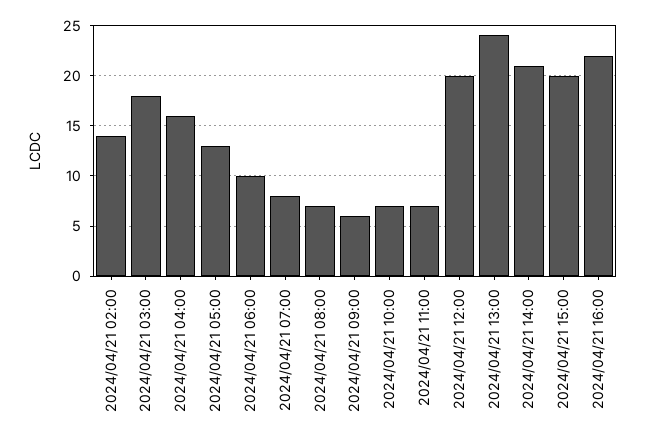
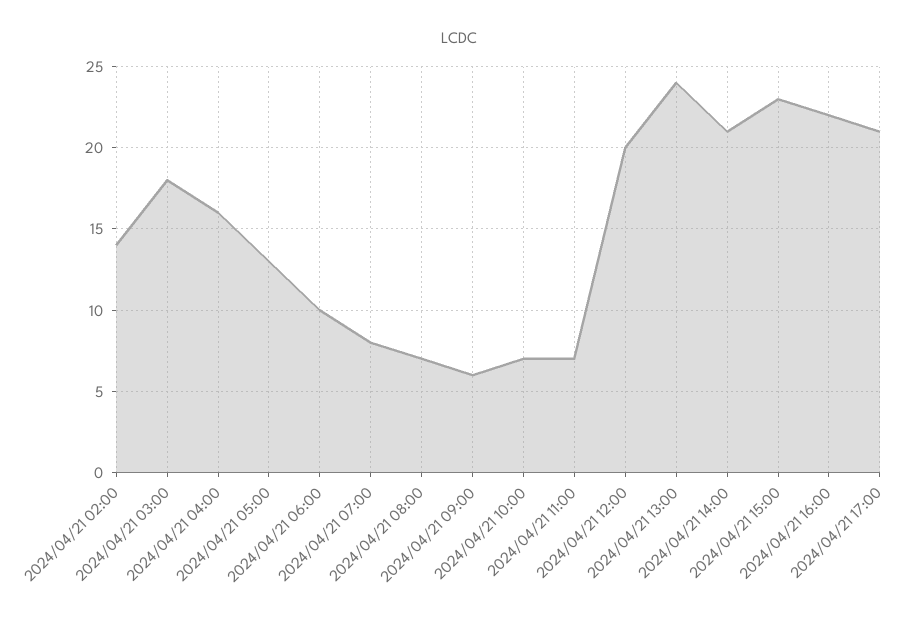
2024/04/21 15:00: 20 -> 23
2024/04/21 17:00: none -> 21

